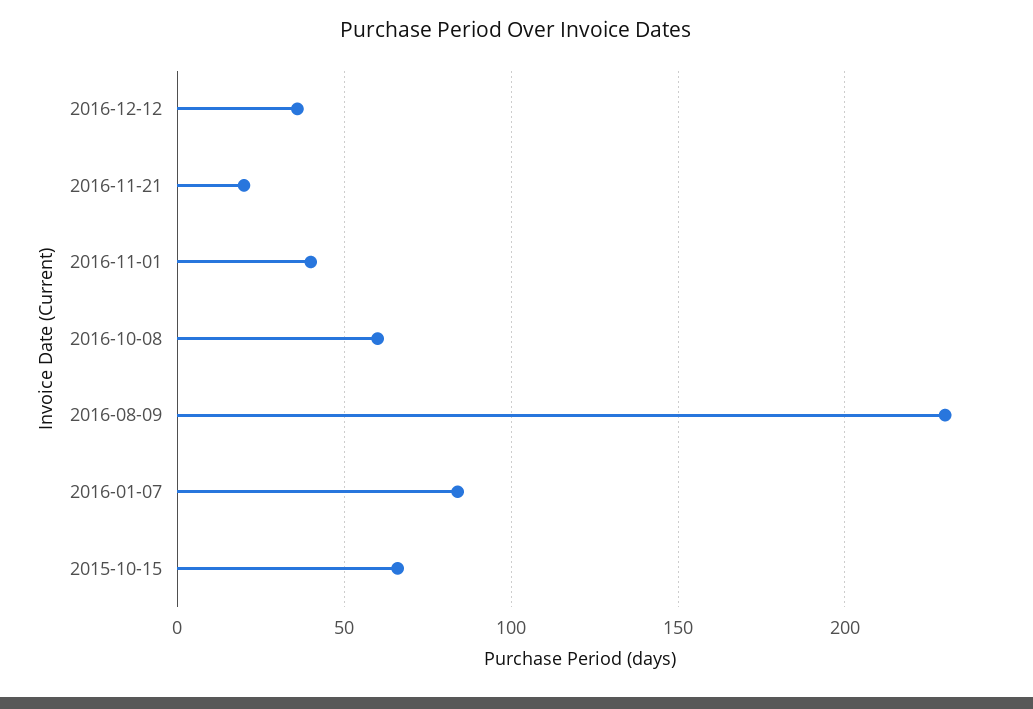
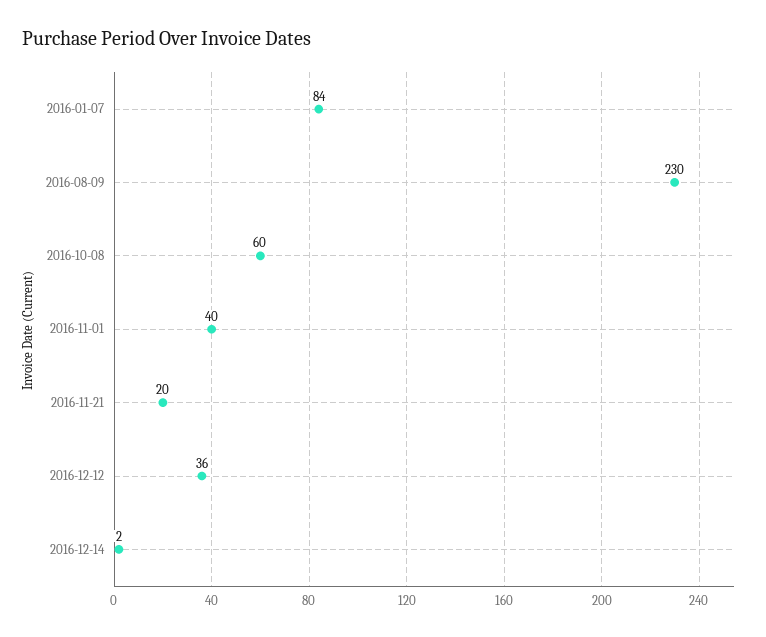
2015-10-15: 65 -> none
2016-12-14: none -> 2

